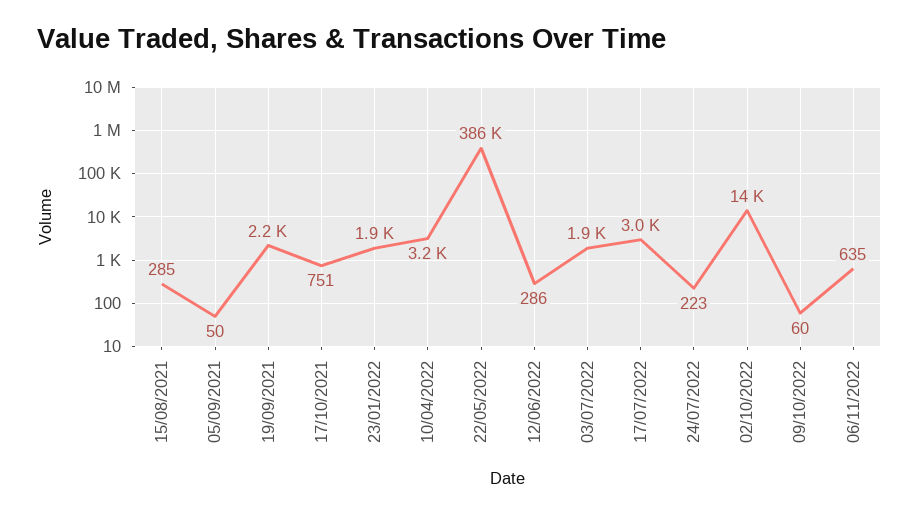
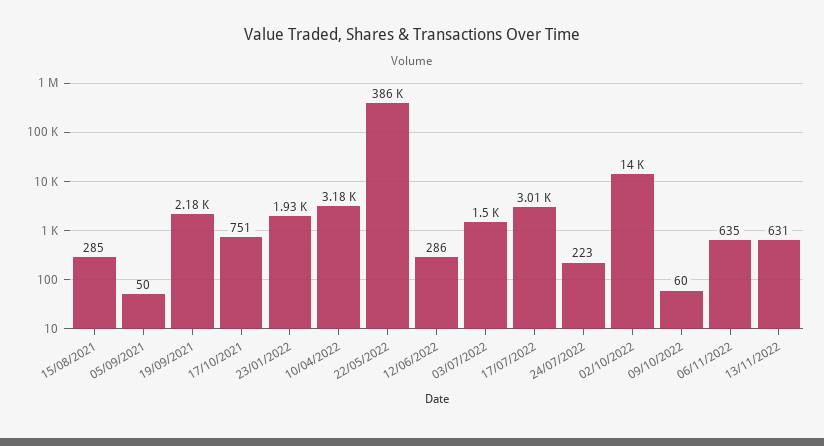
03/07/2022: 1900 -> 1500
13/11/2022: none -> 631

